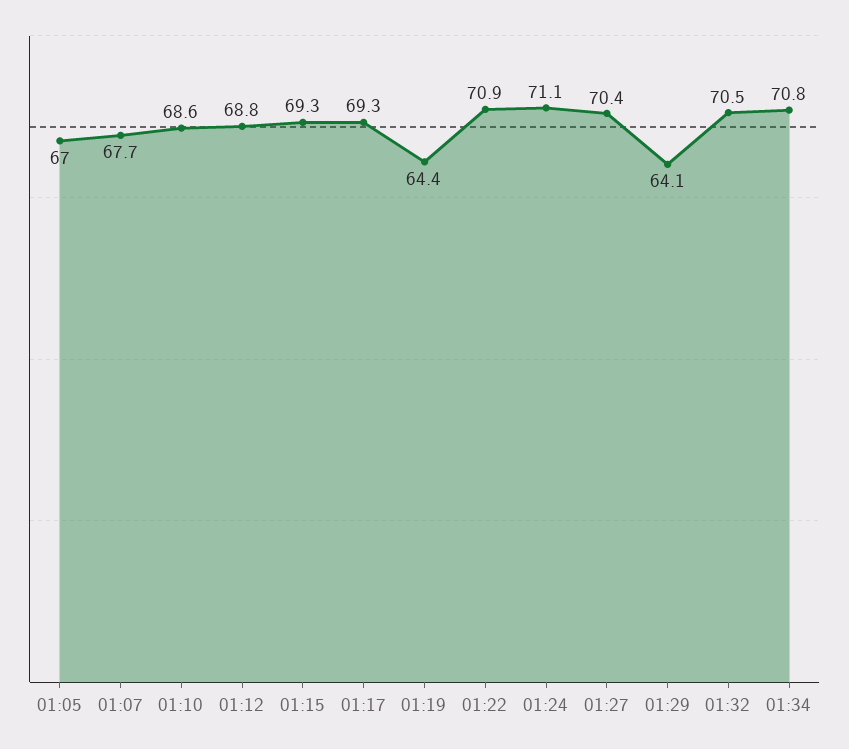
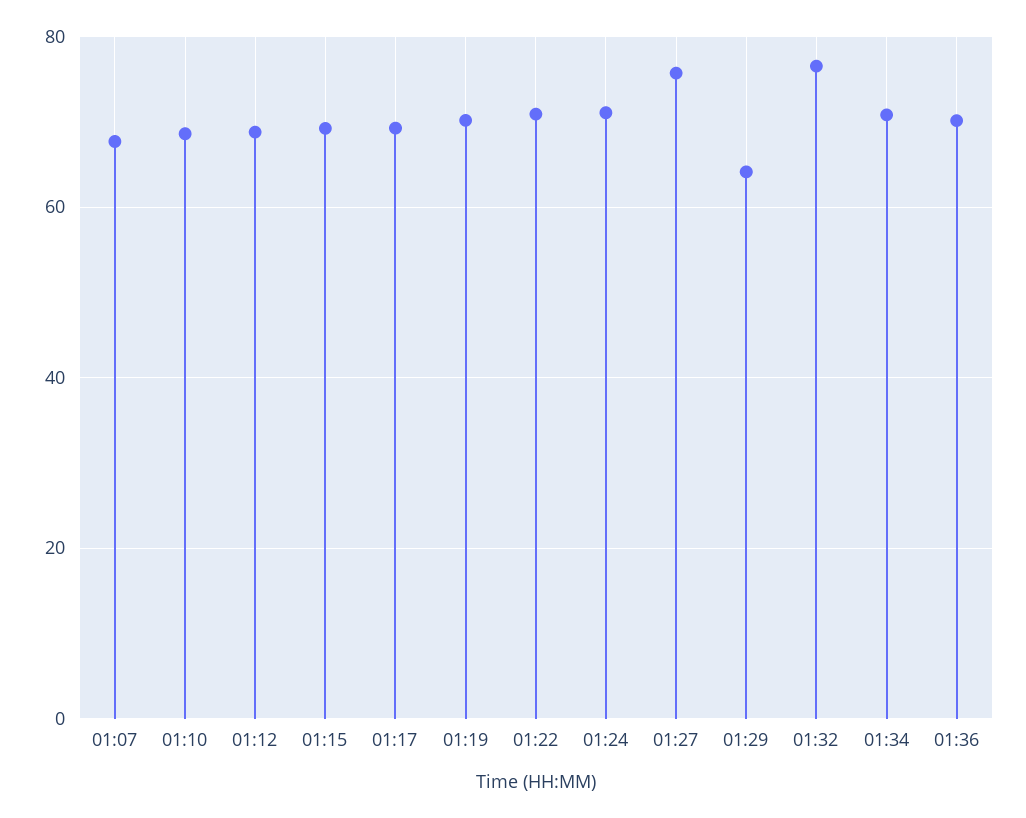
01:05: 67 -> none
01:19: 64.4 -> 70
01:27: 70.4 -> 76
01:32: 70.5 -> 76
01:36: none -> 70

